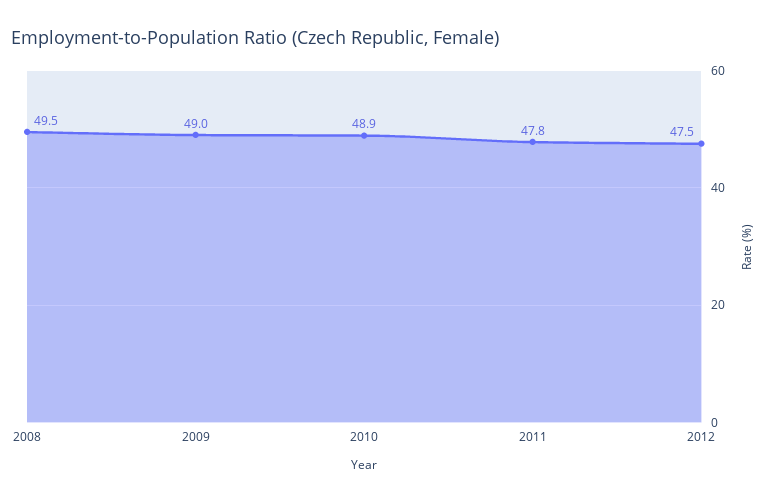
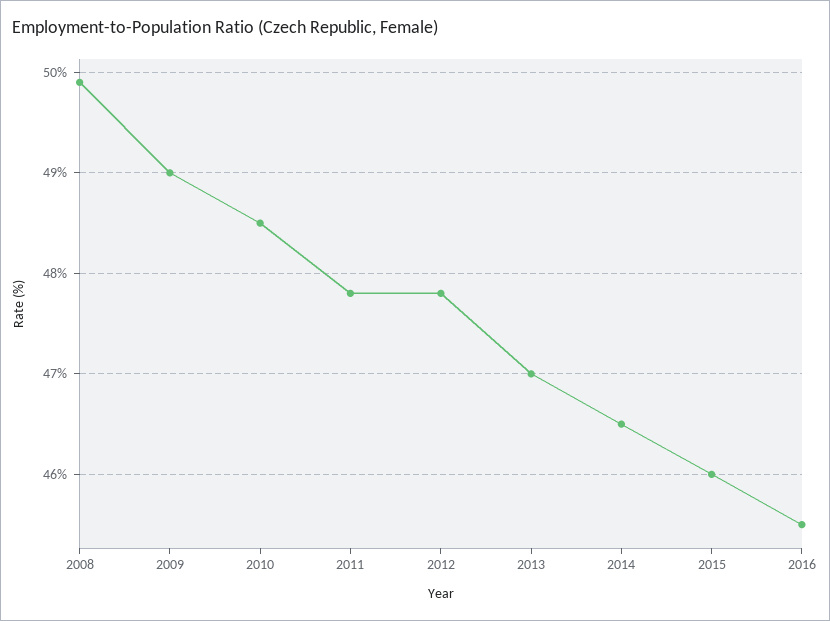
2008: 49.5 -> 49.9
2010: 48.9 -> 48.5
2012: 47.5 -> 47.8
2013: none -> 47
2014: none -> 46.5
2015: none -> 46
2016: none -> 45.5

